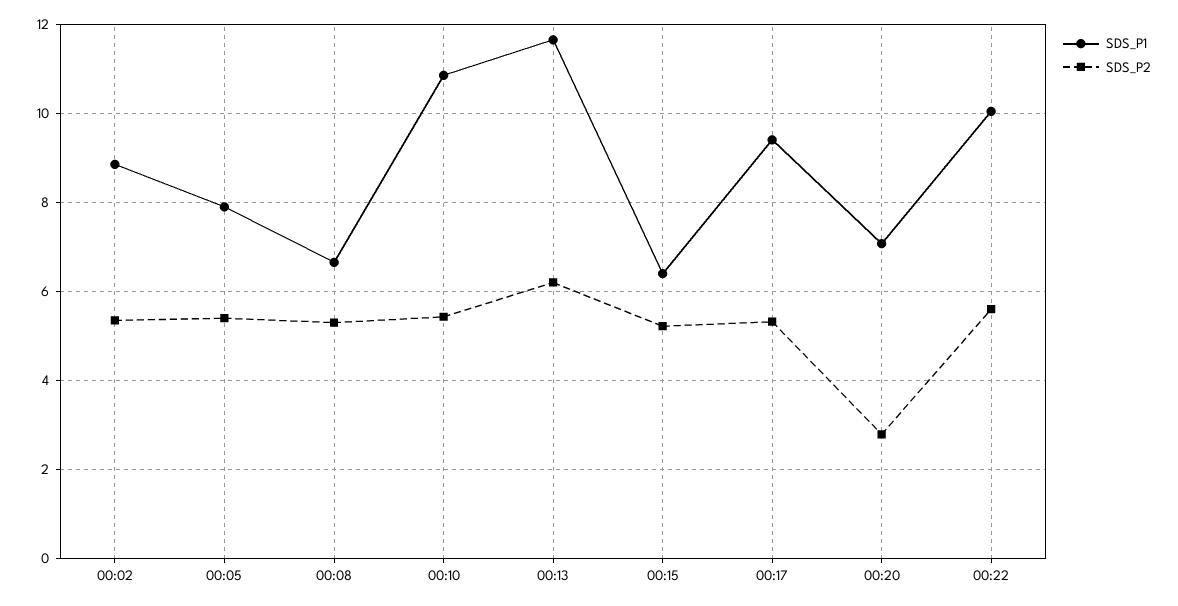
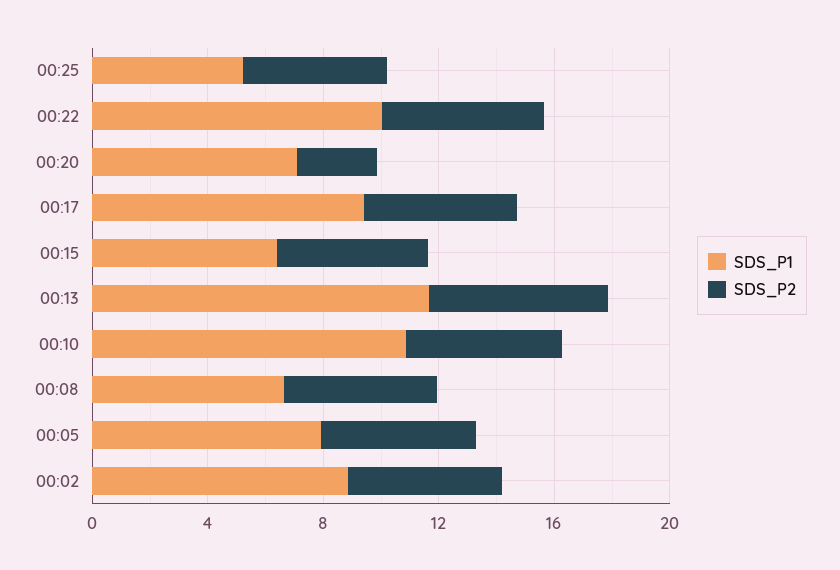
SDS_P1, 00:25: none -> 5
SDS_P2, 00:25: none -> 5

